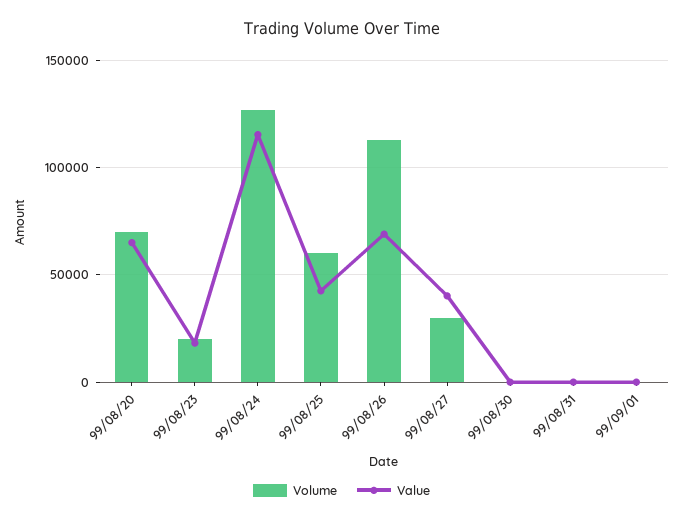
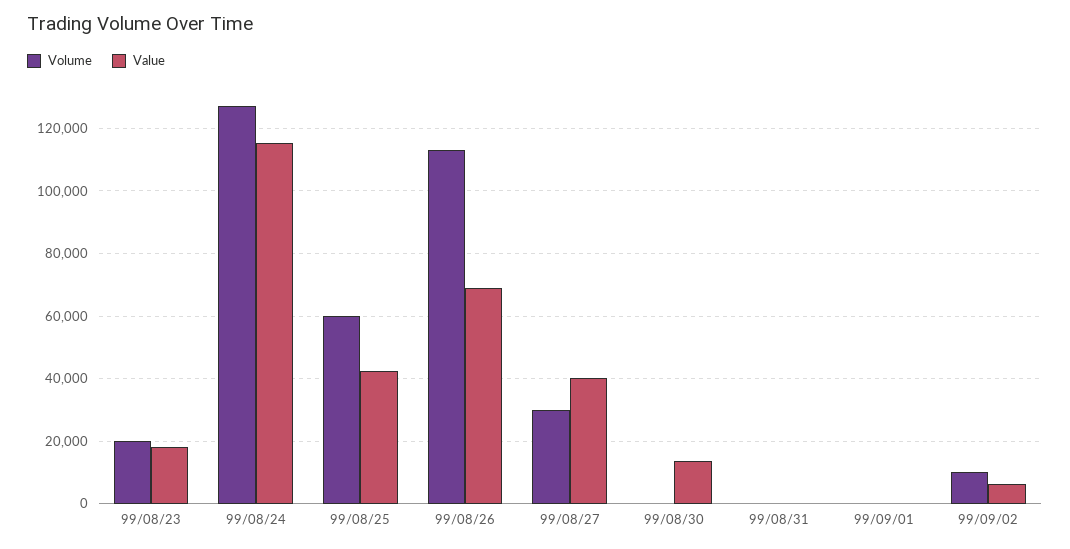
Volume, 99/08/20: 70000 -> none
Value, 99/08/20: 65000 -> none
Value, 99/08/30: 0 -> 14000
Volume, 99/09/02: none -> 10000
Value, 99/09/02: none -> 6000

